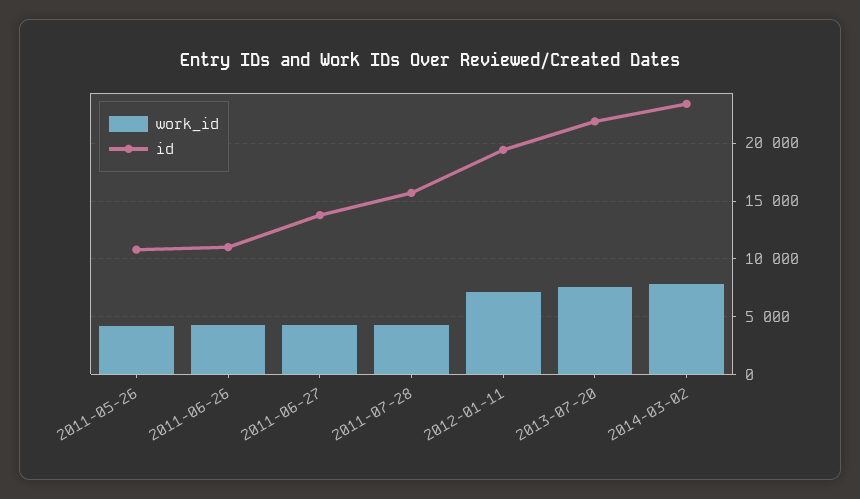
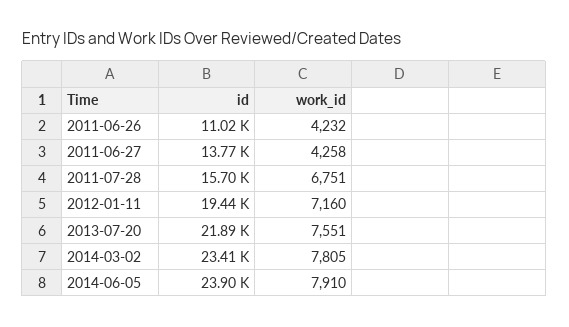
work_id, 2011-05-26: 4000 -> none
id, 2011-05-26: 11000 -> none
work_id, 2011-07-28: 4000 -> 6751
id, 2014-06-05: none -> 23900
work_id, 2014-06-05: none -> 7910

